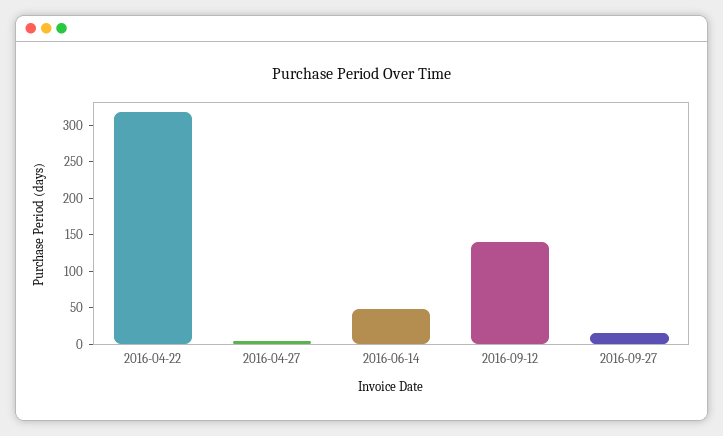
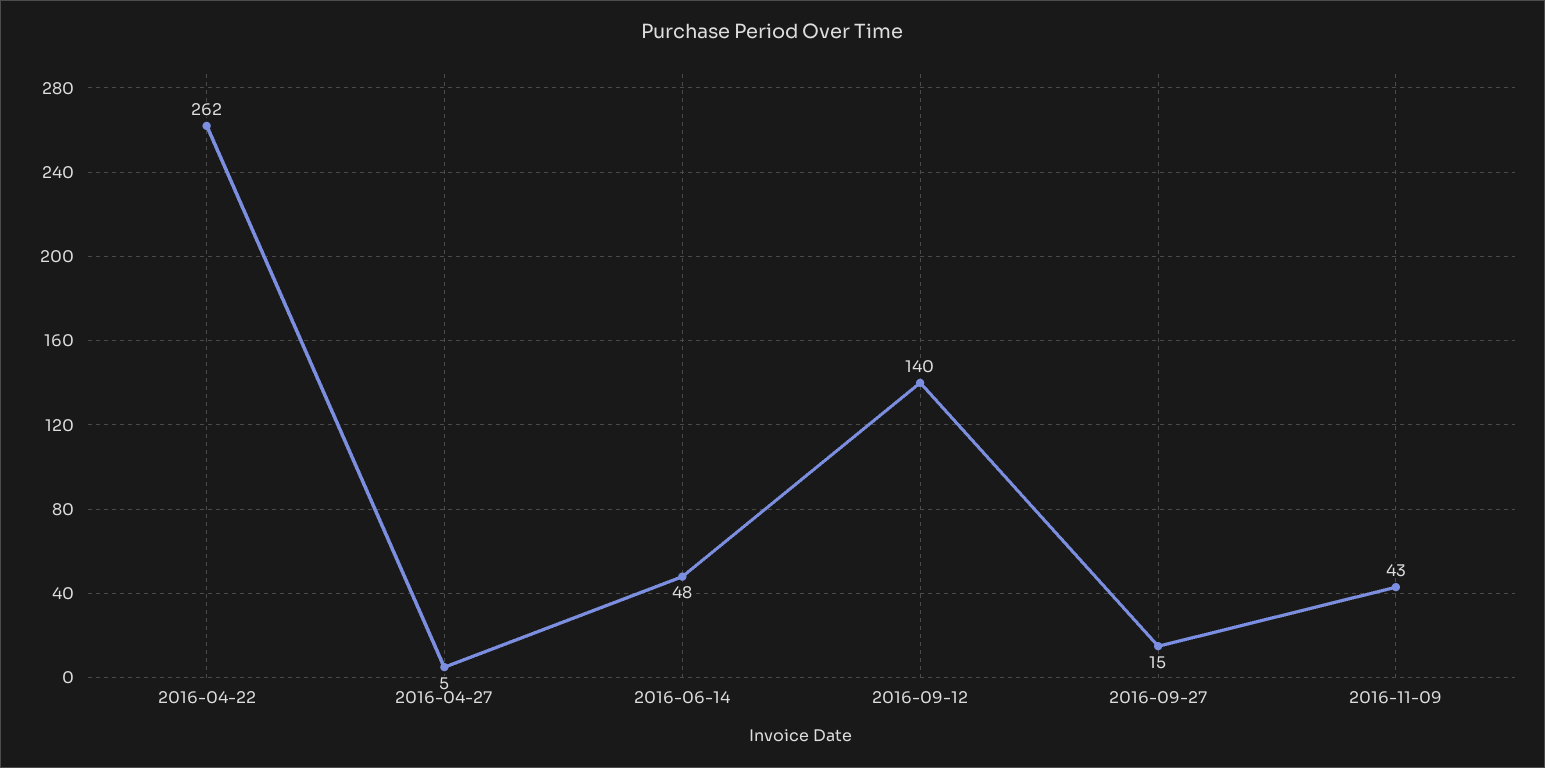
2016-04-22: 325 -> 262
2016-11-09: none -> 43

